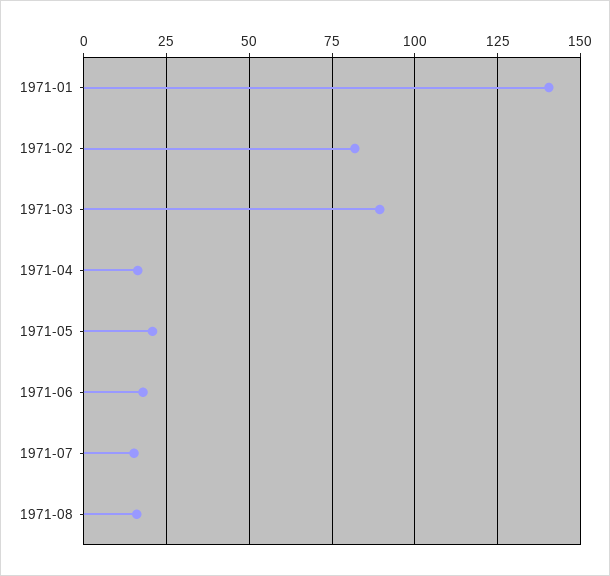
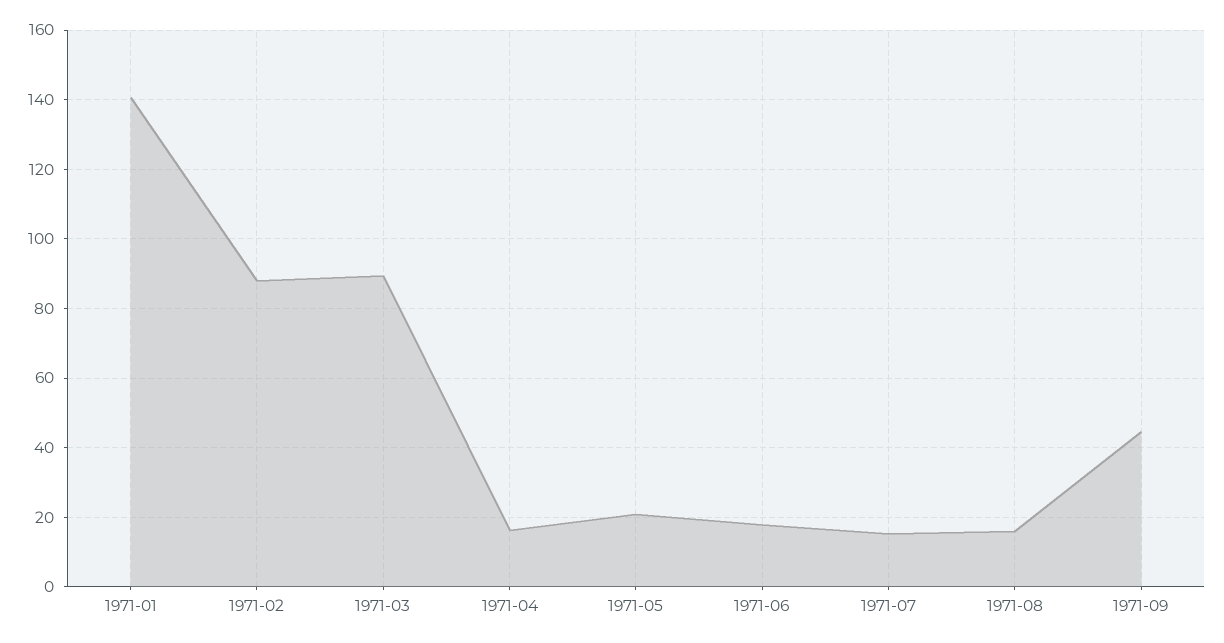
1971-02: 82.5 -> 88
1971-09: none -> 44

